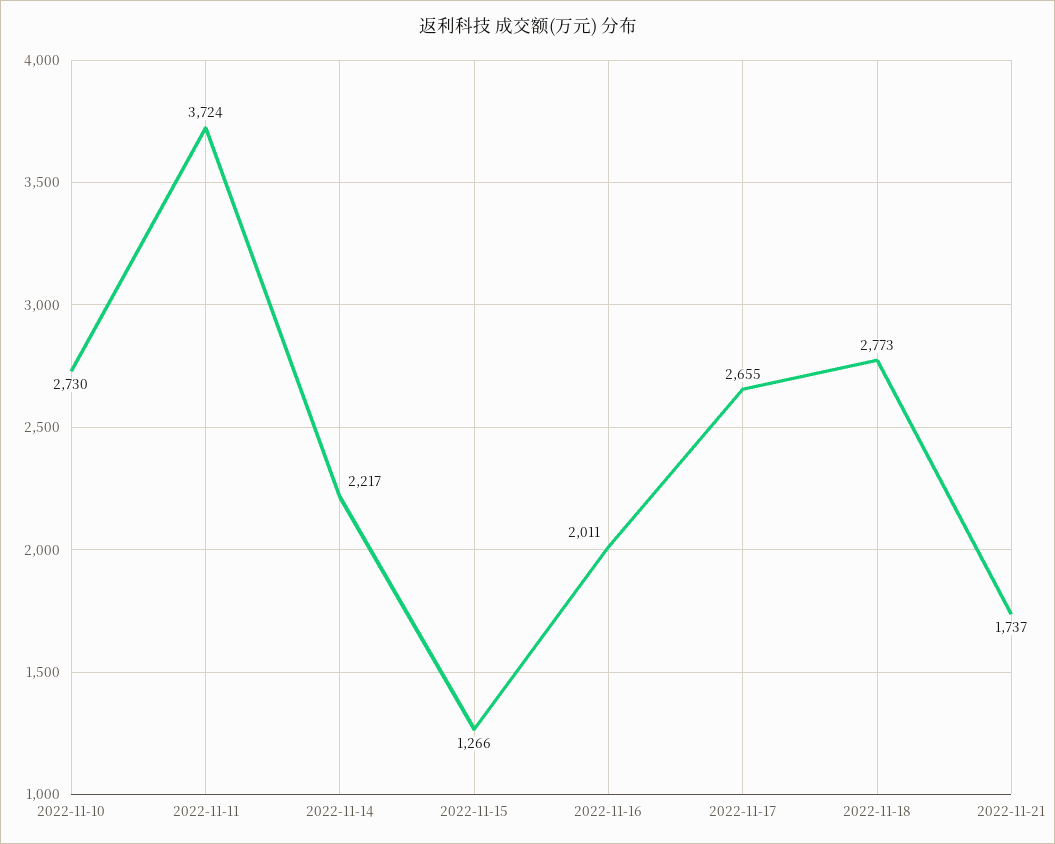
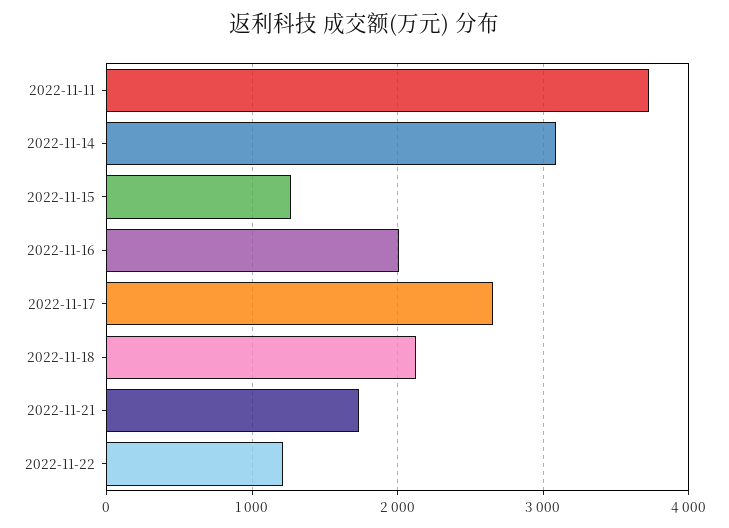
2022-11-10: 2730 -> none
2022-11-14: 2217 -> 3100
2022-11-18: 2773 -> 2100
2022-11-22: none -> 1200

